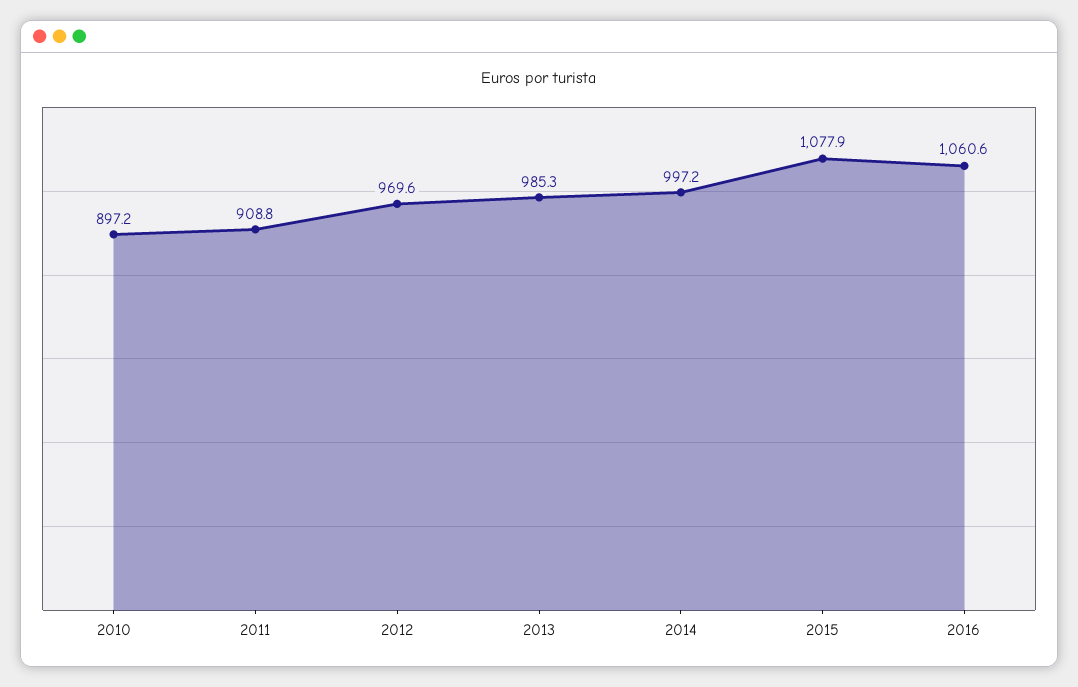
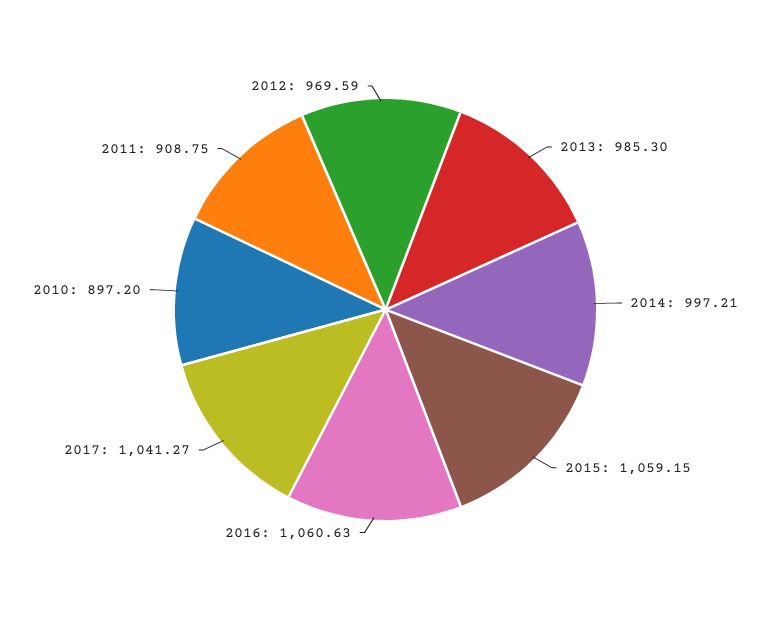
2015: 1077.9 -> 1059.15
2017: none -> 1041.27

